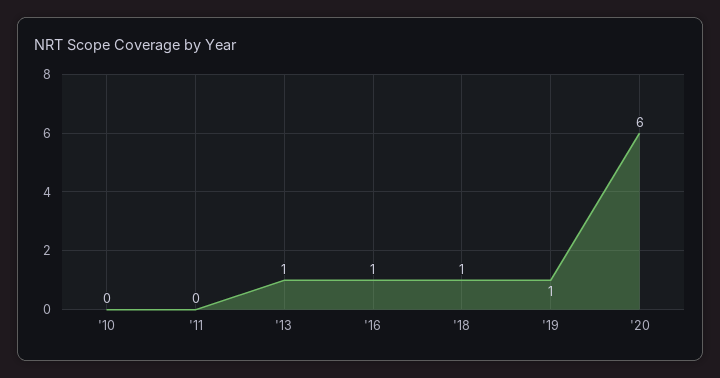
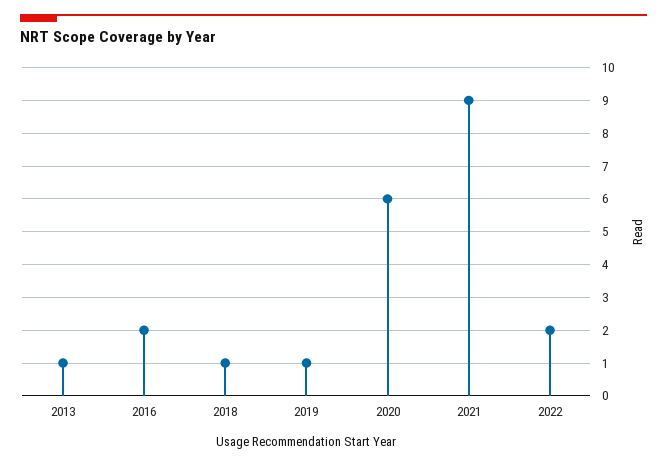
'10: 0 -> none
'11: 0 -> none
'16: 1 -> 2
2021: none -> 9
2022: none -> 2

